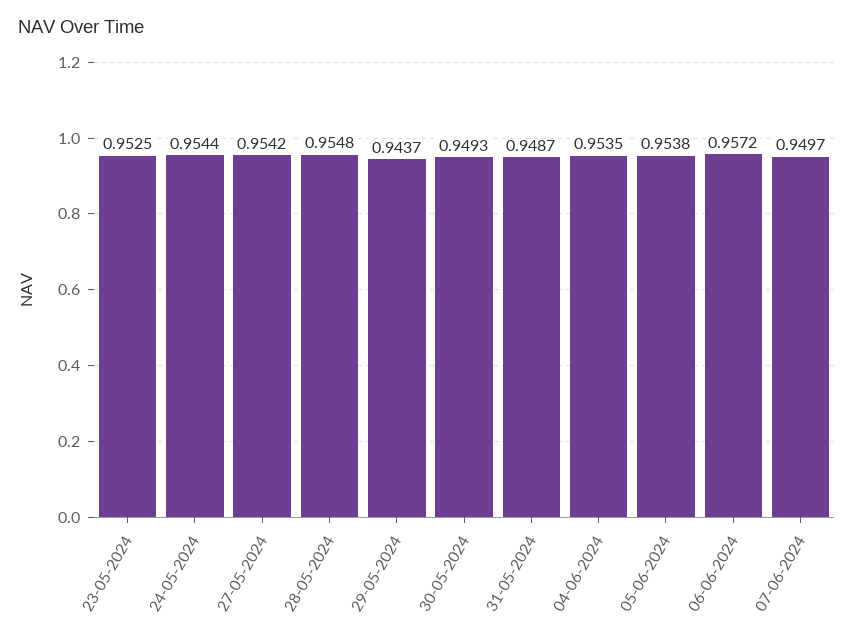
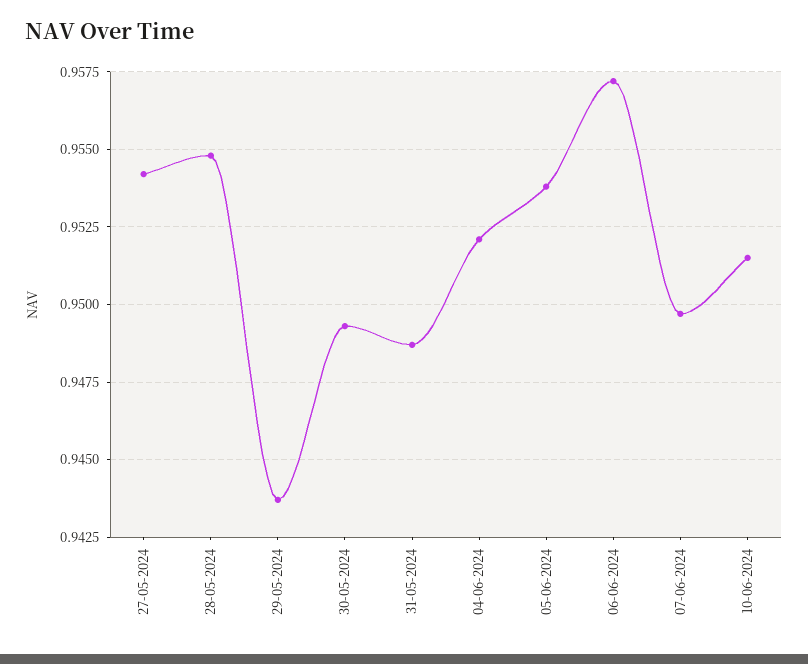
23-05-2024: 0.9525 -> none
24-05-2024: 0.9544 -> none
04-06-2024: 0.9535 -> 0.952
10-06-2024: none -> 0.9515

